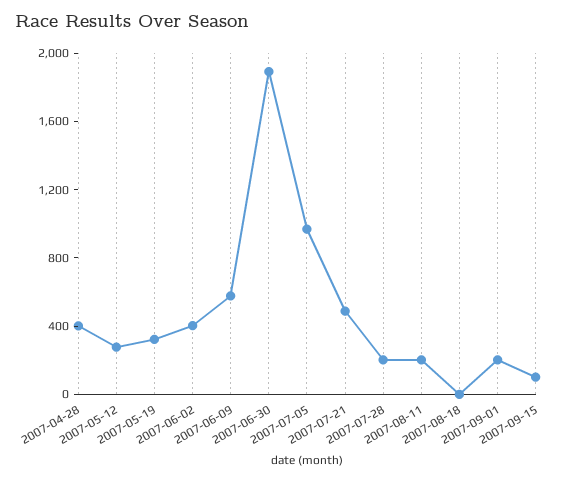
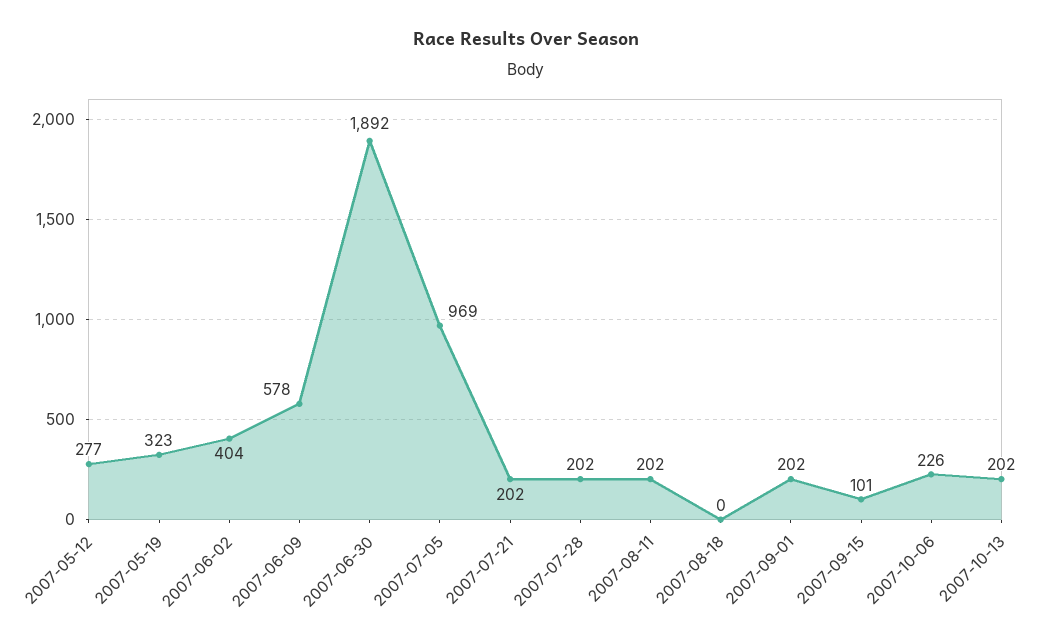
2007-04-28: 400 -> none
2007-07-21: 500 -> 202
2007-10-06: none -> 226
2007-10-13: none -> 202

